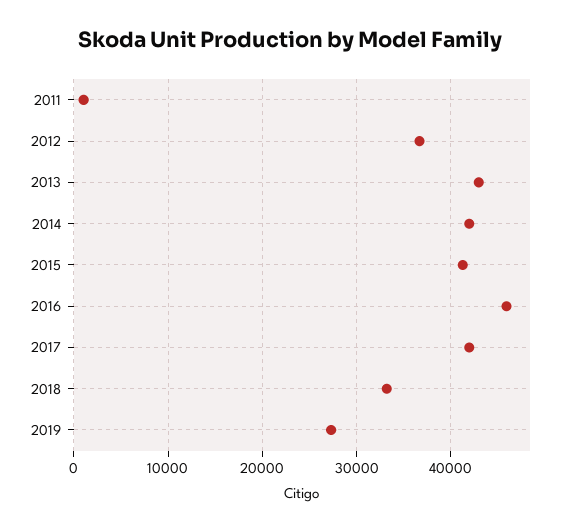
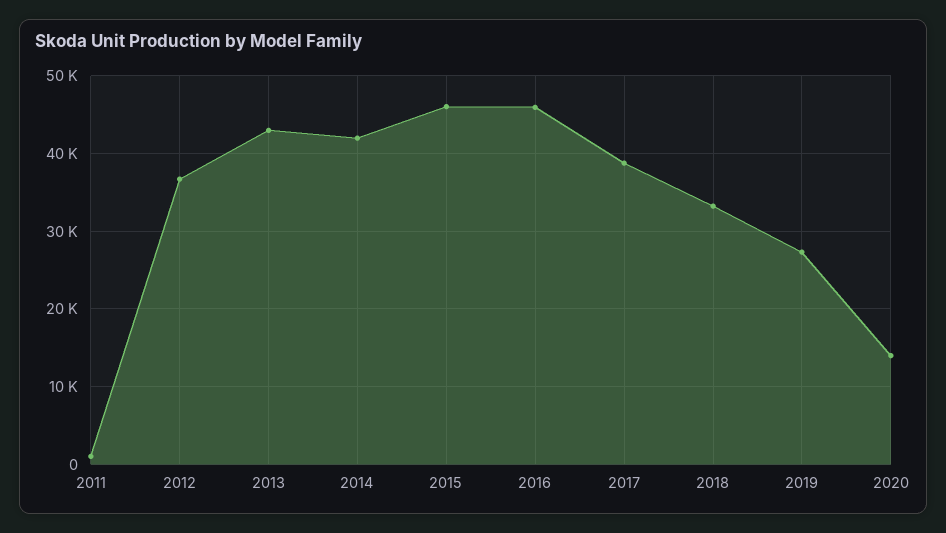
2015: 41000 -> 46000
2017: 42000 -> 39000
2020: none -> 14000

